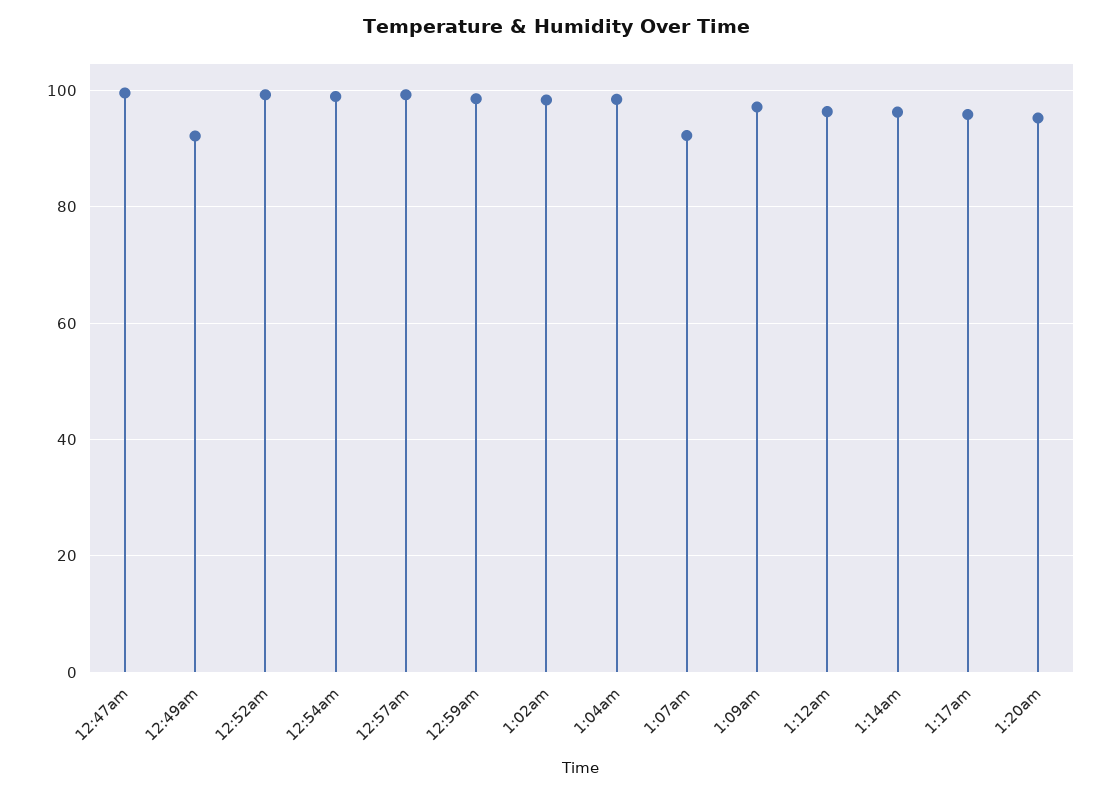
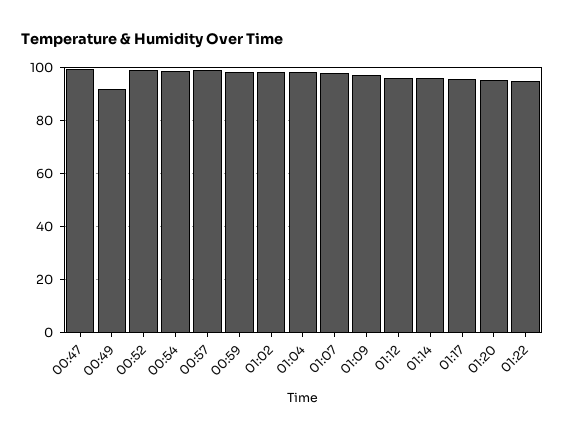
1:07am: 92 -> 97.5
01:22: none -> 95

